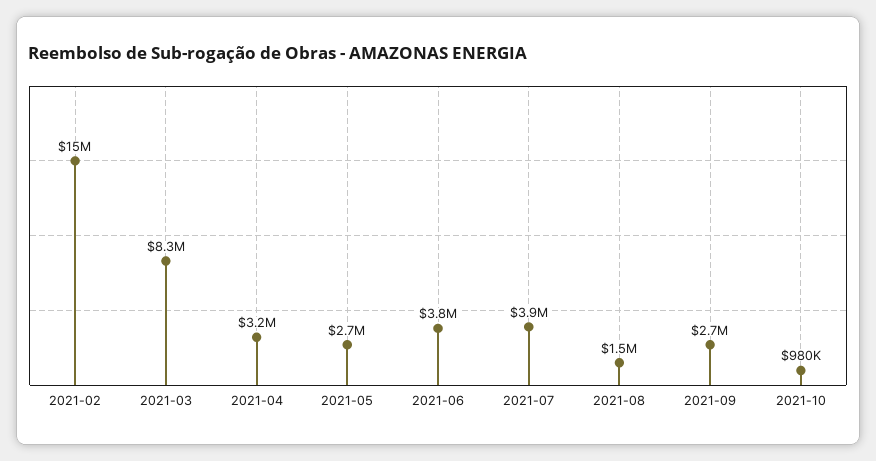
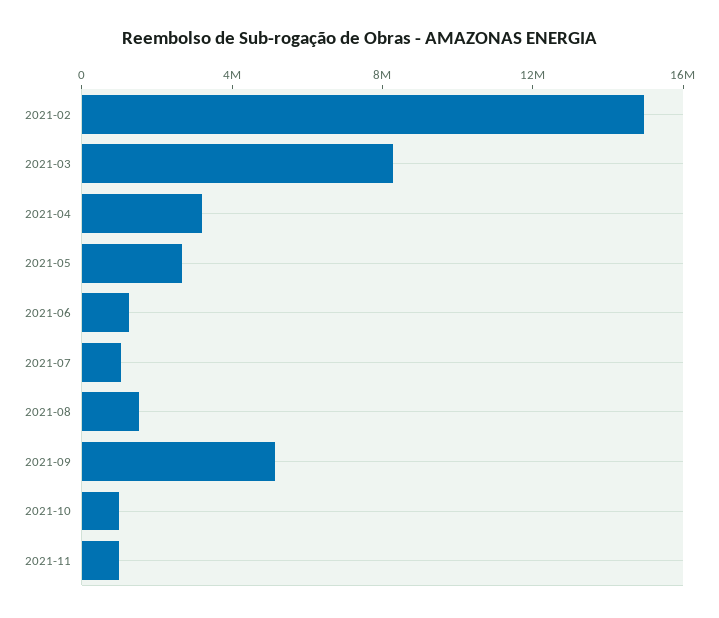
2021-06: 3800000 -> 1000000
2021-07: 3900000 -> 1000000
2021-09: 2700000 -> 5000000
2021-11: none -> 1000000

